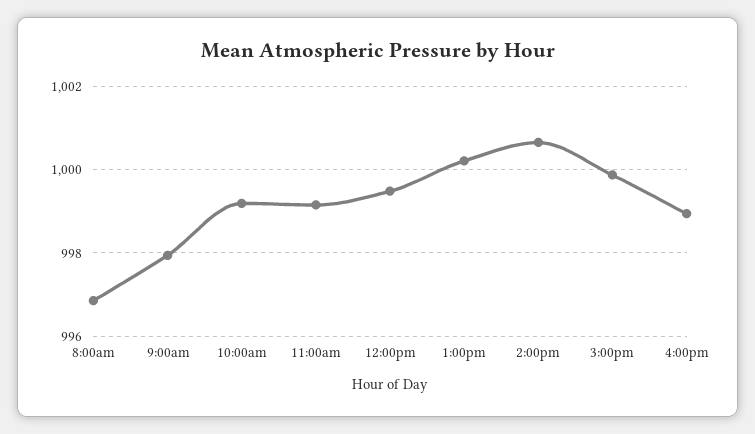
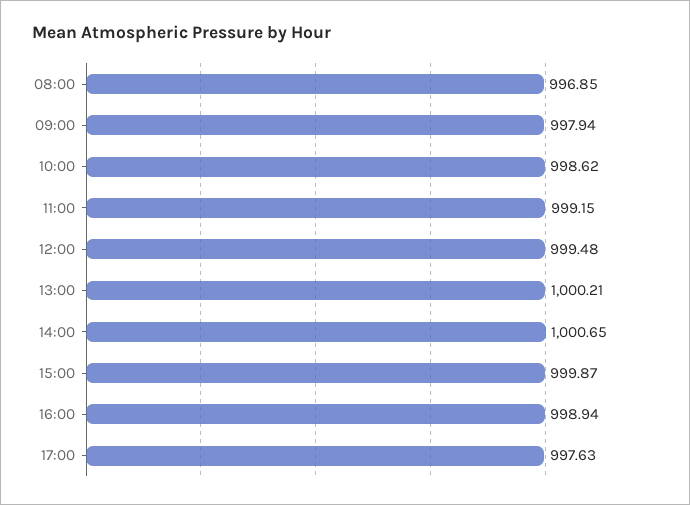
10:00am: 999.2 -> 998.62
17:00: none -> 997.63

